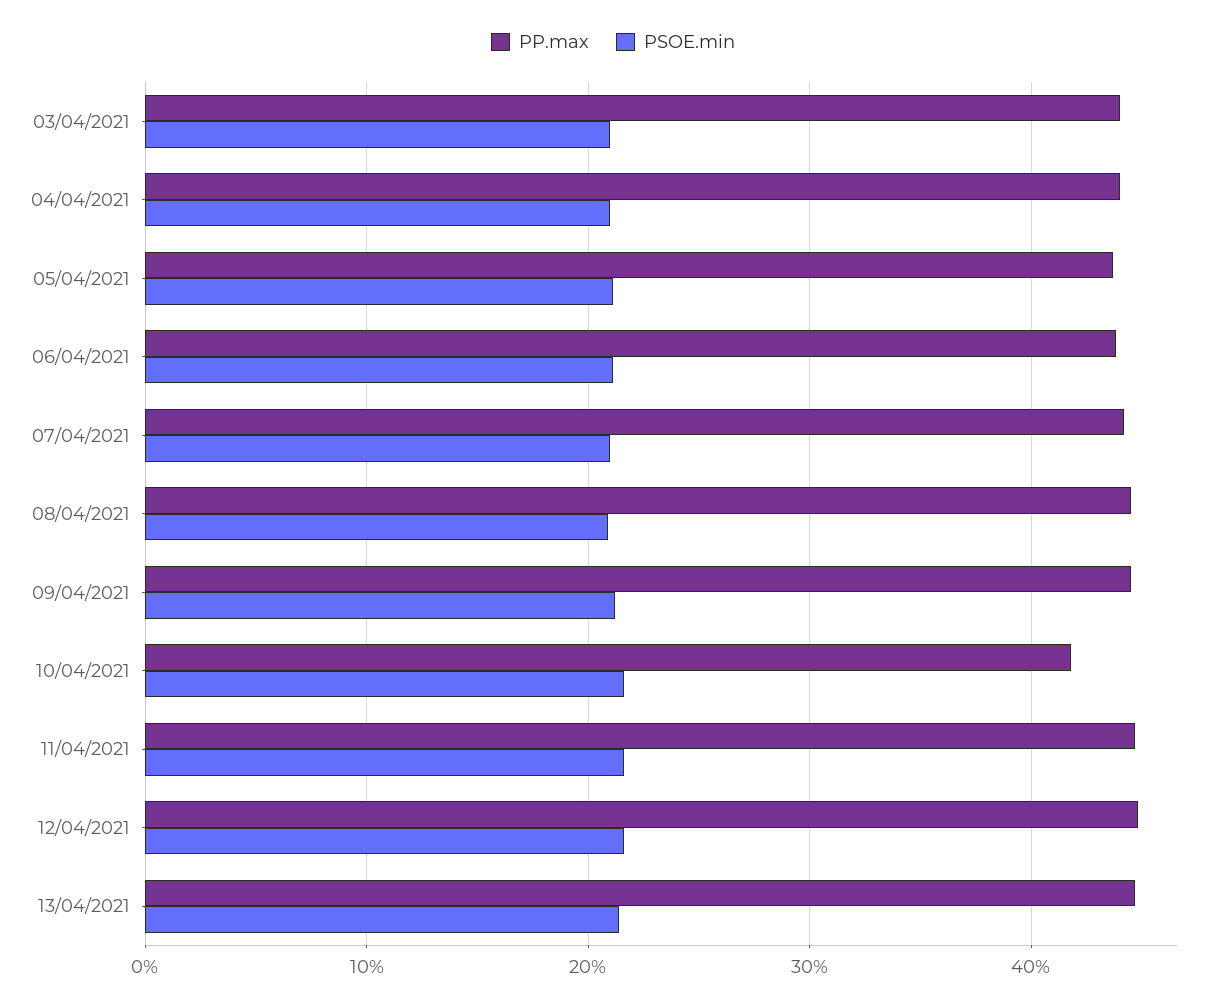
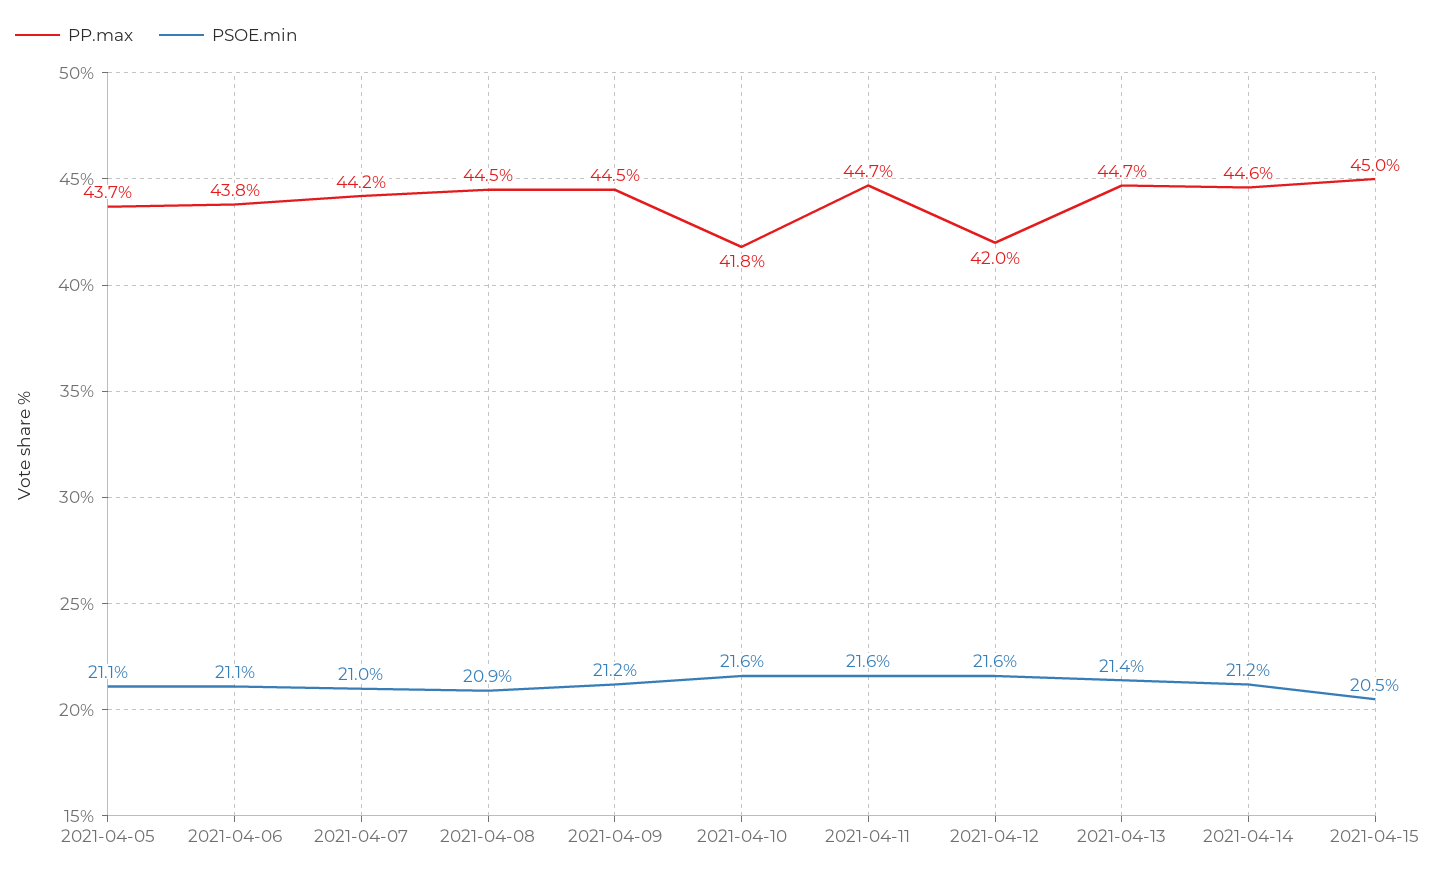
PP.max, 03/04/2021: 44 -> none
PSOE.min, 03/04/2021: 21 -> none
PP.max, 04/04/2021: 44 -> none
PSOE.min, 04/04/2021: 21 -> none
PP.max, 12/04/2021: 45 -> 42
PP.max, 2021-04-14: none -> 44.6
PSOE.min, 2021-04-14: none -> 21.2
PP.max, 2021-04-15: none -> 45
PSOE.min, 2021-04-15: none -> 20.5

